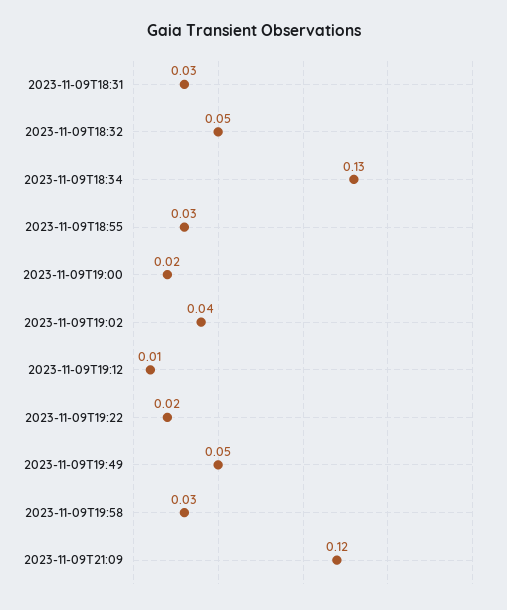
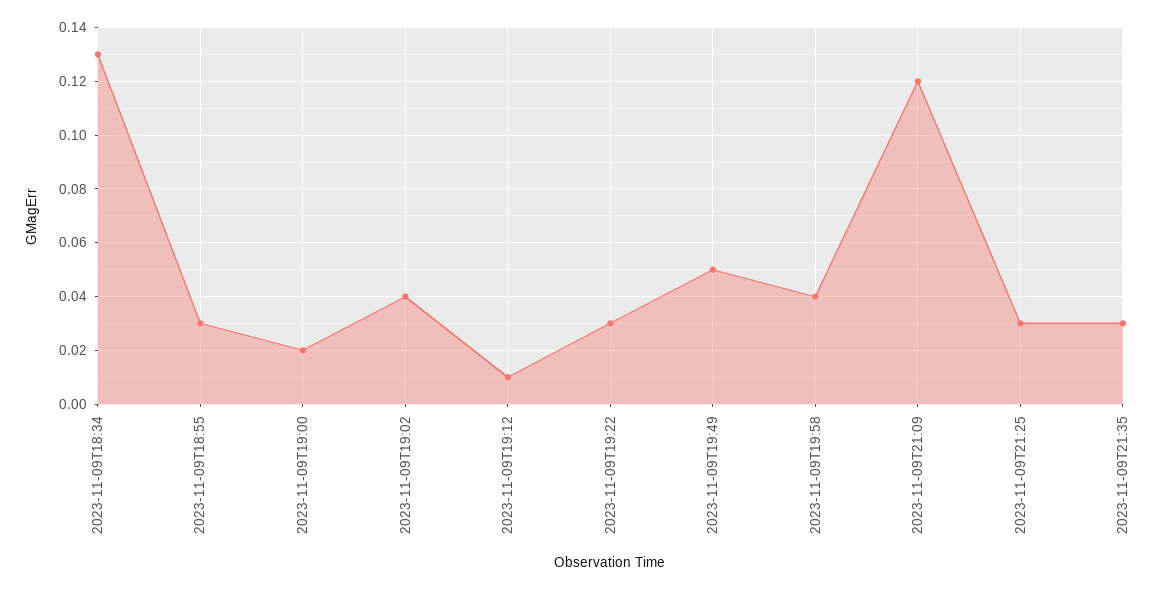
2023-11-09T18:31: 0.03 -> none
2023-11-09T18:32: 0.05 -> none
2023-11-09T19:22: 0.02 -> 0.03
2023-11-09T19:58: 0.03 -> 0.04
2023-11-09T21:25: none -> 0.03
2023-11-09T21:35: none -> 0.03

